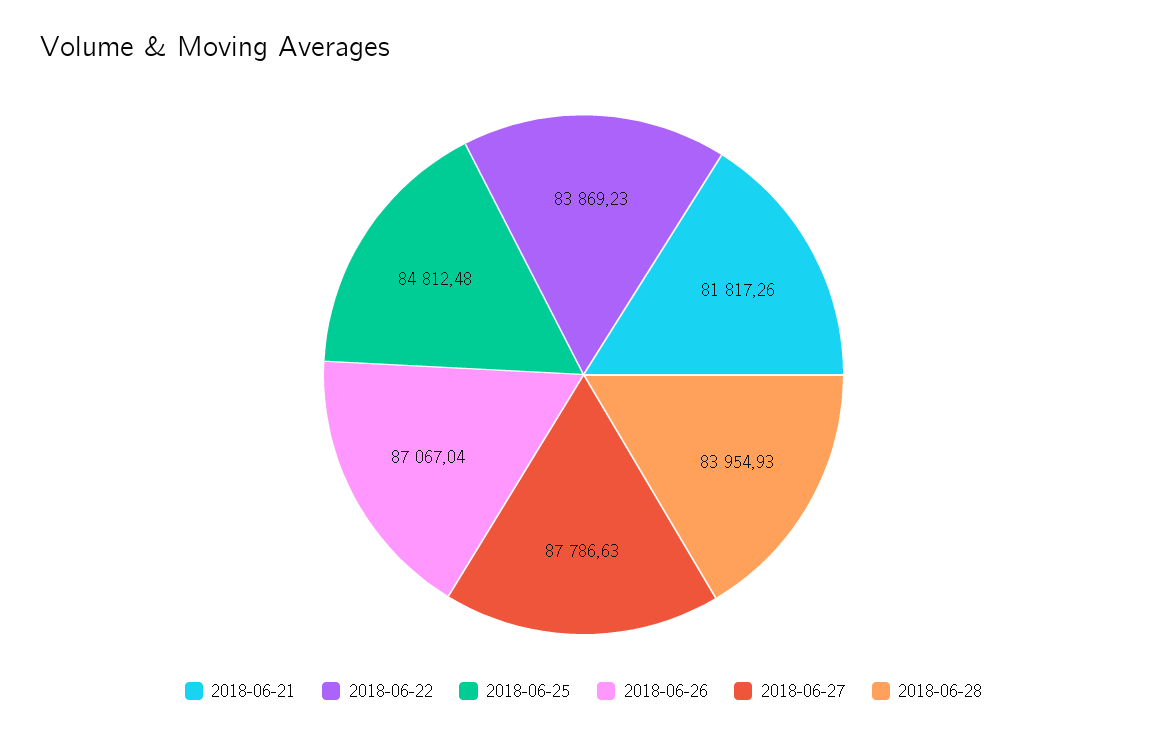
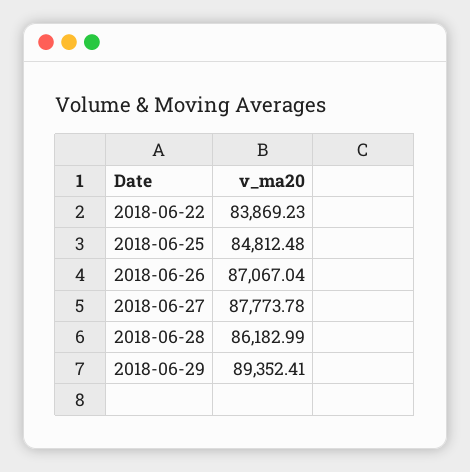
2018-06-21: 81817.26 -> none
2018-06-27: 87786.63 -> 87773.78
2018-06-28: 83954.93 -> 86182.99
2018-06-29: none -> 89352.41

